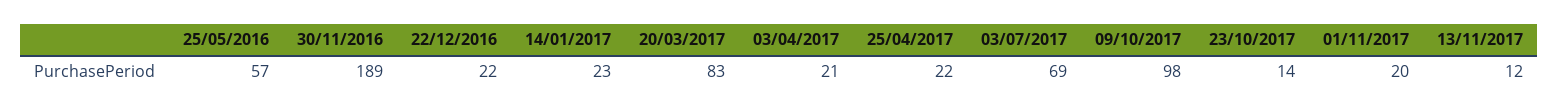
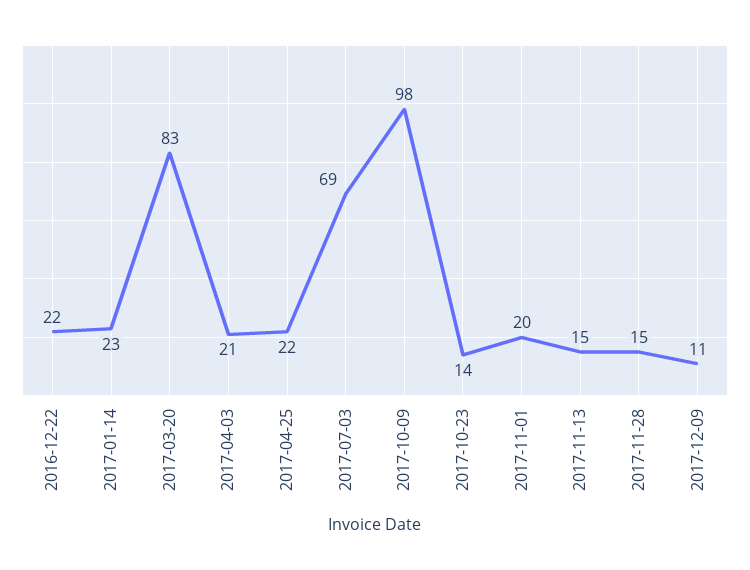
25/05/2016: 57 -> none
30/11/2016: 189 -> none
13/11/2017: 12 -> 15
2017-11-28: none -> 15
2017-12-09: none -> 11

